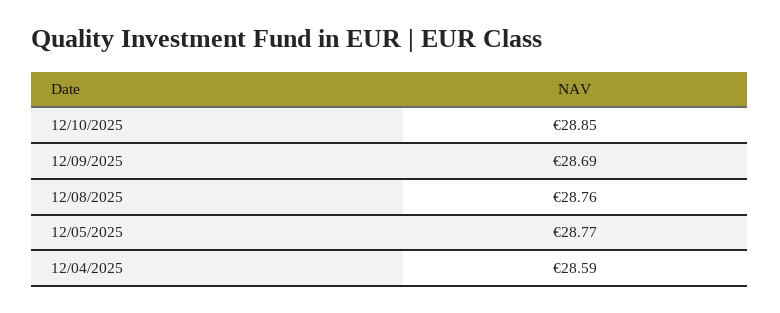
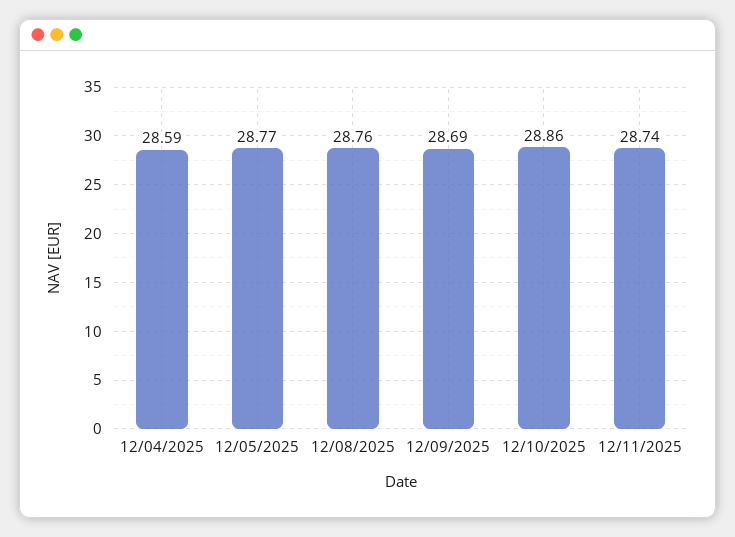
12/10/2025: 28.85 -> 28.86
12/11/2025: none -> 28.74

